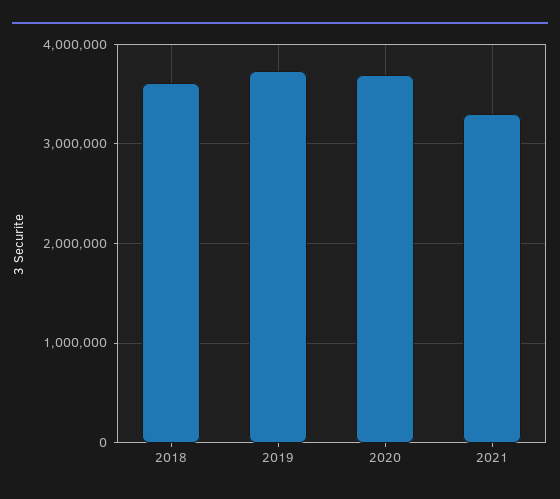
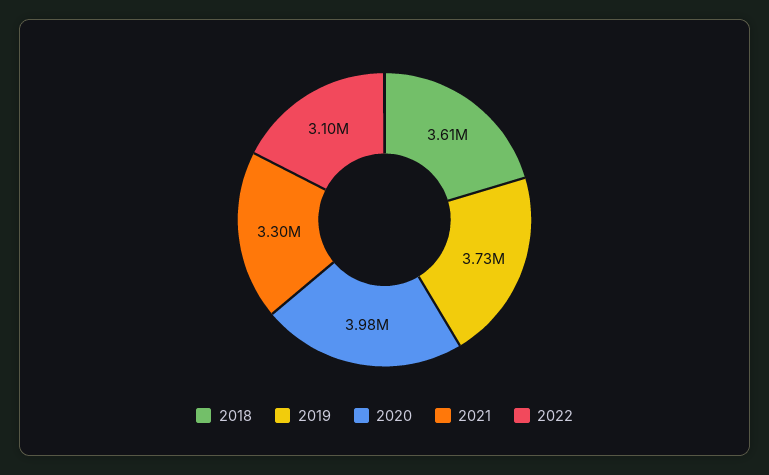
2020: 3700000 -> 3980000
2022: none -> 3100000

